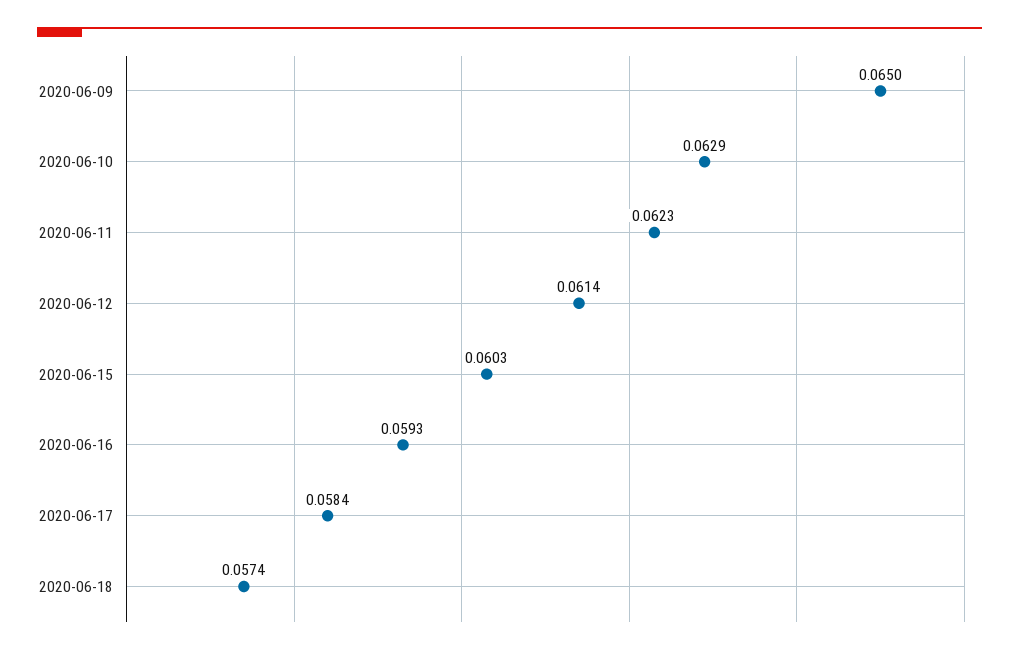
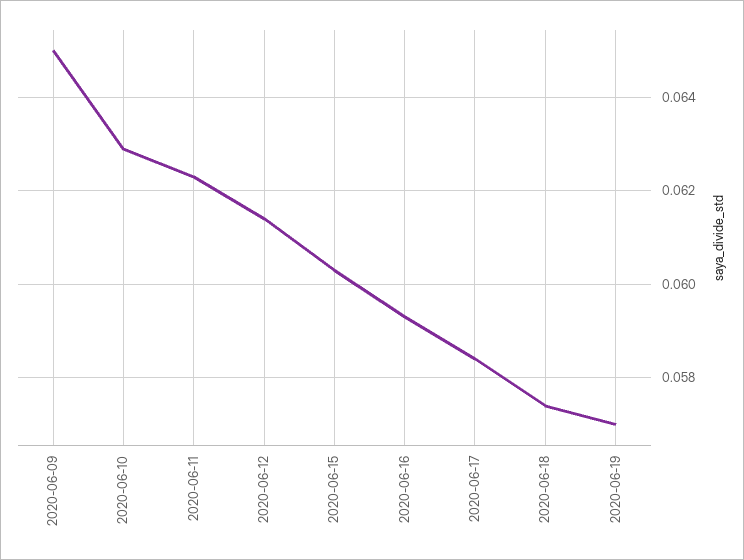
2020-06-19: none -> 0.057

